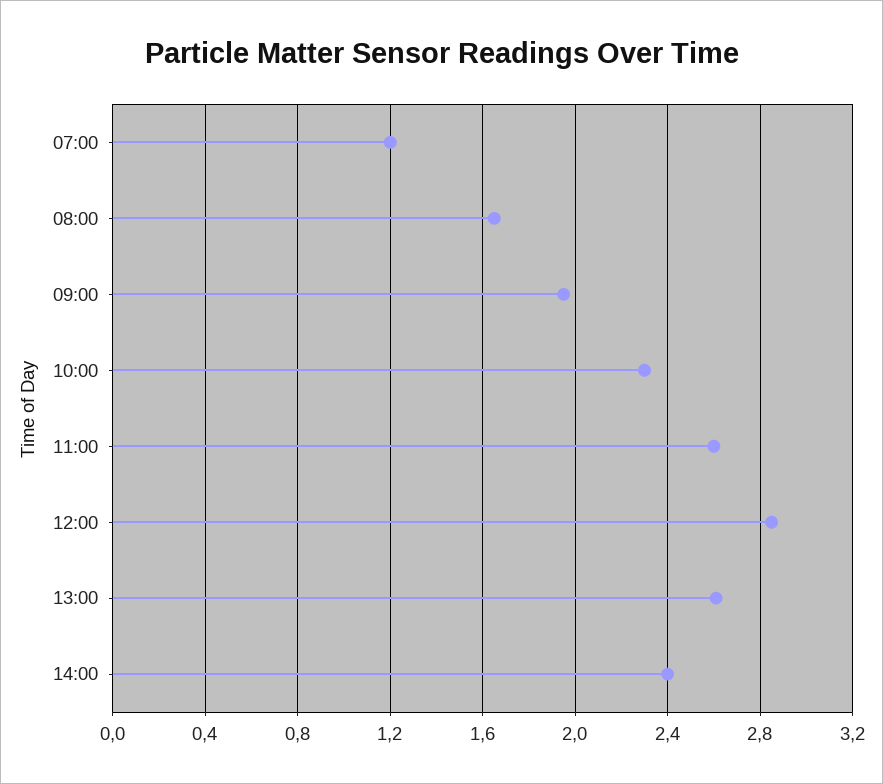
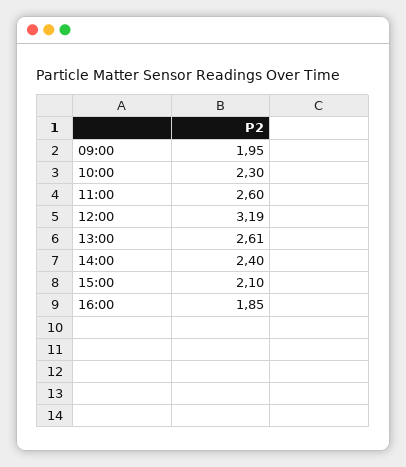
07:00: 1.2 -> none
08:00: 1.65 -> none
12:00: 2.85 -> 3.19
15:00: none -> 2.1
16:00: none -> 1.85

